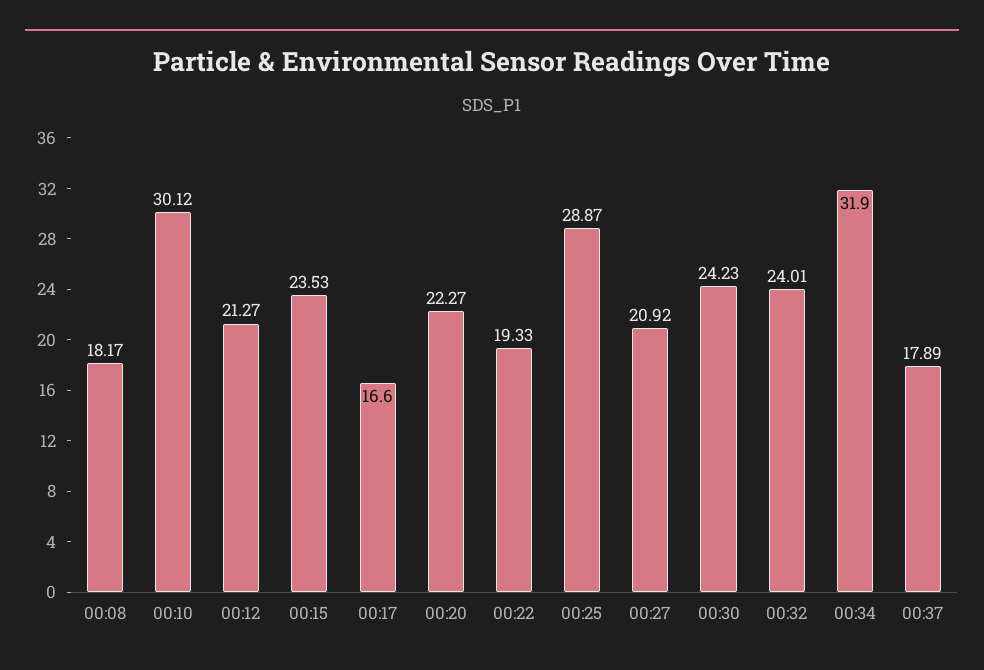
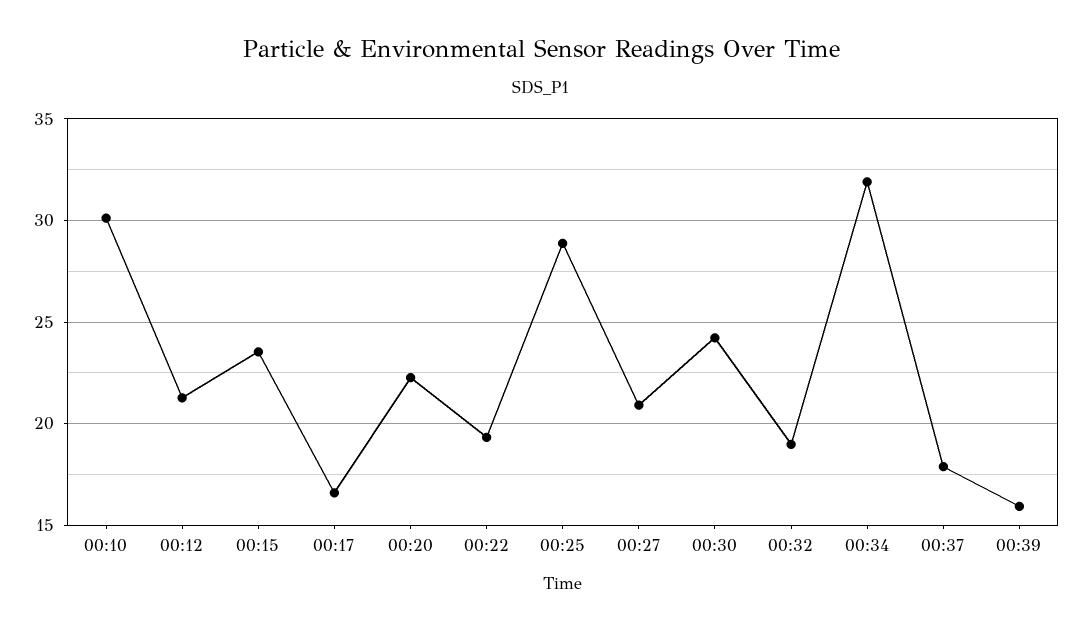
00:08: 18.17 -> none
00:32: 24.01 -> 19
00:39: none -> 16

